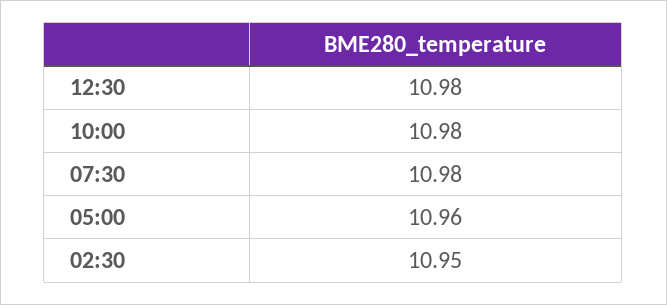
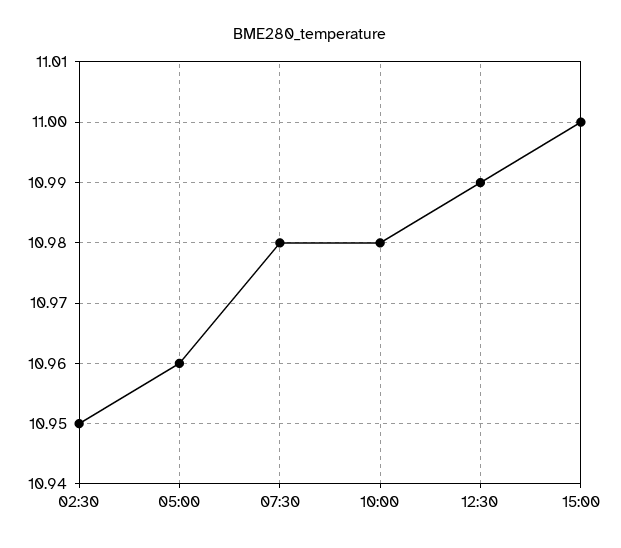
12:30: 10.98 -> 10.99
15:00: none -> 11

